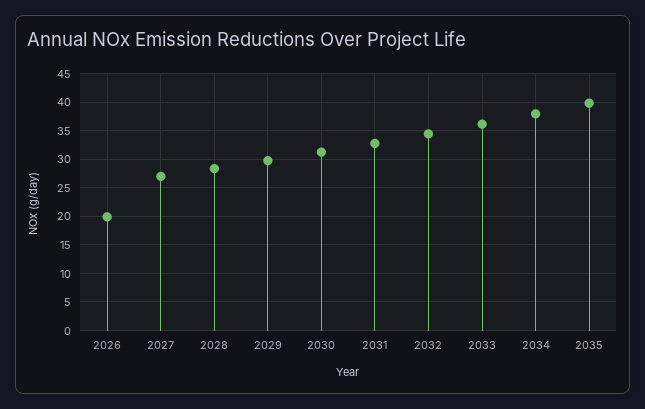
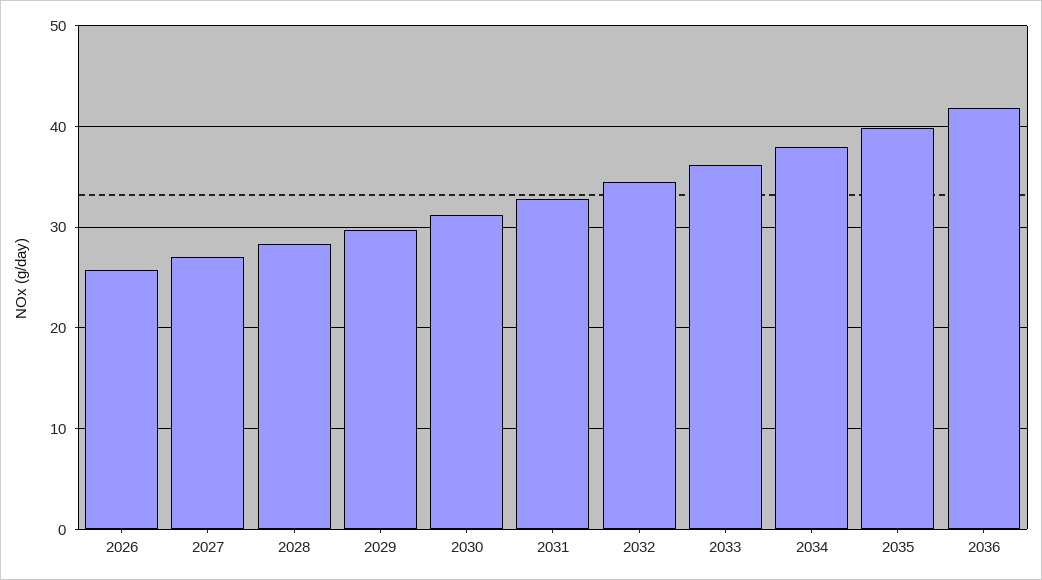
2026: 20 -> 26
2036: none -> 42

